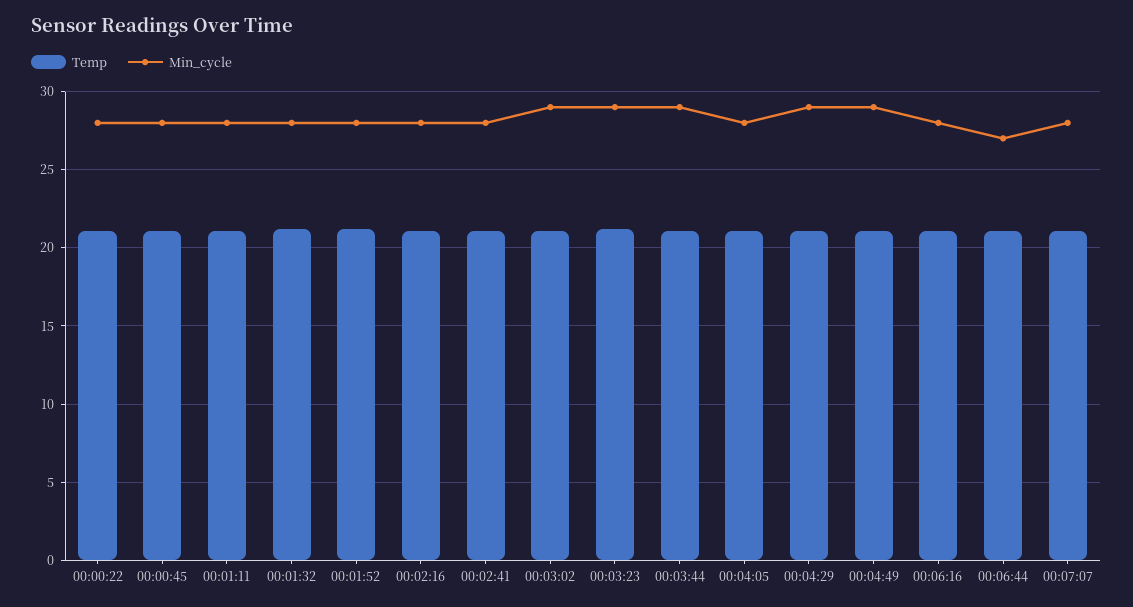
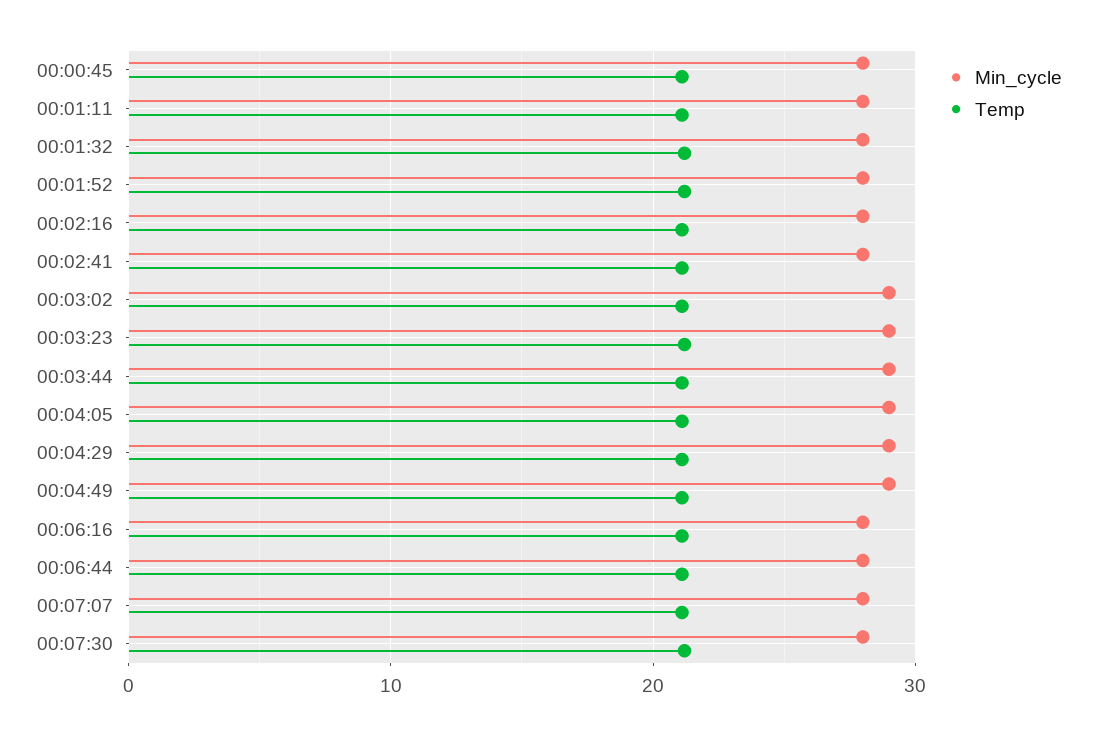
Temp, 00:00:22: 21 -> none
Min_cycle, 00:00:22: 28 -> none
Min_cycle, 00:04:05: 28 -> 29
Min_cycle, 00:06:44: 27 -> 28
Min_cycle, 00:07:30: none -> 28
Temp, 00:07:30: none -> 21

